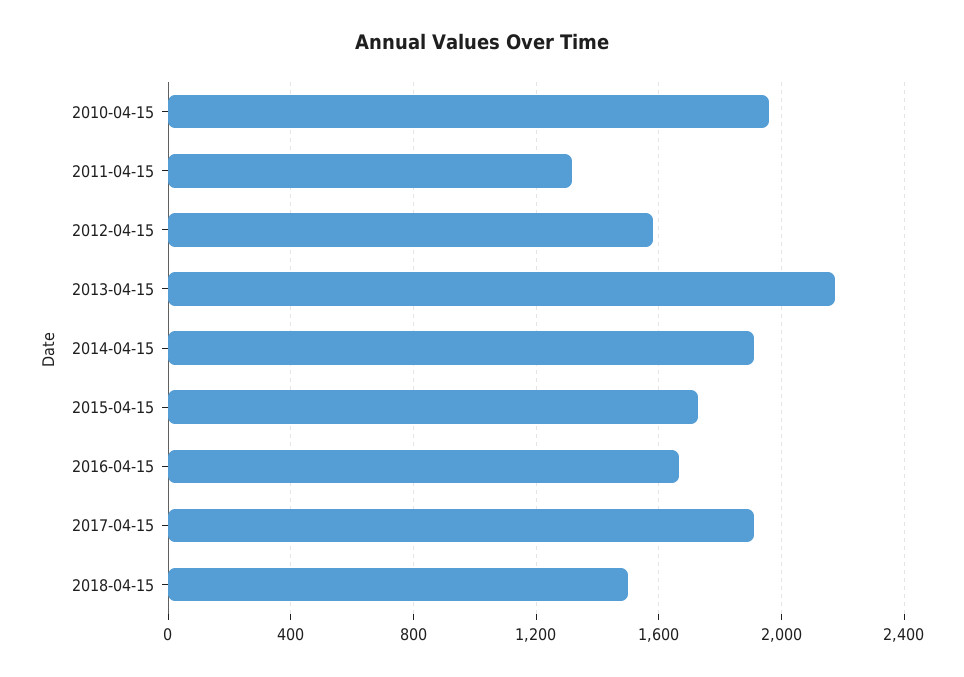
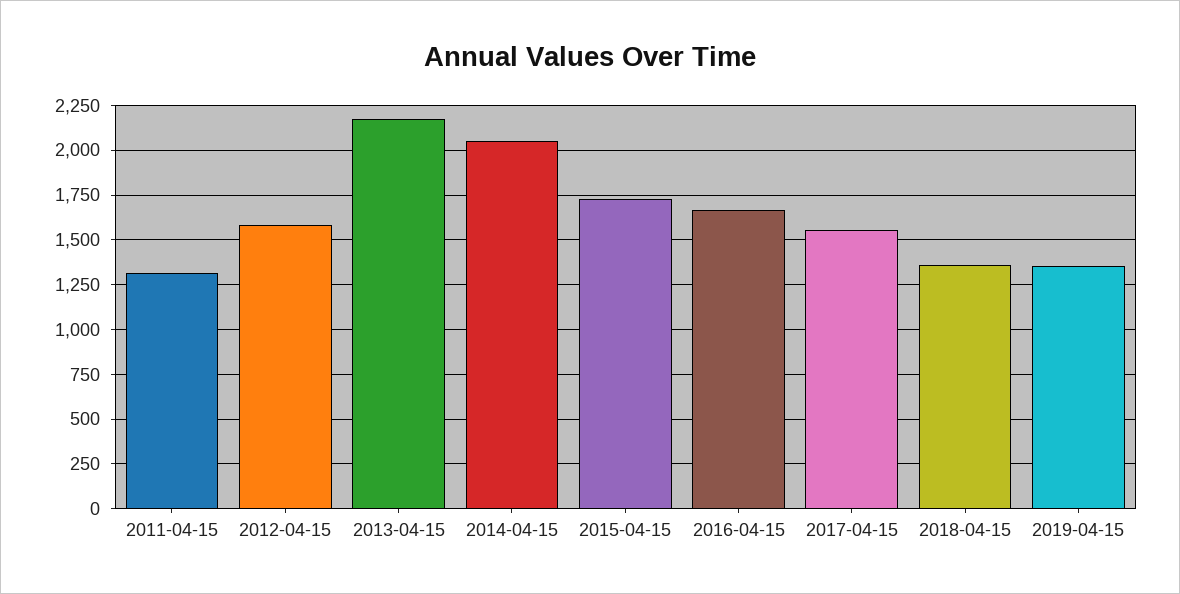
2010-04-15: 1950 -> none
2014-04-15: 1900 -> 2050
2017-04-15: 1900 -> 1550
2018-04-15: 1500 -> 1350
2019-04-15: none -> 1350

